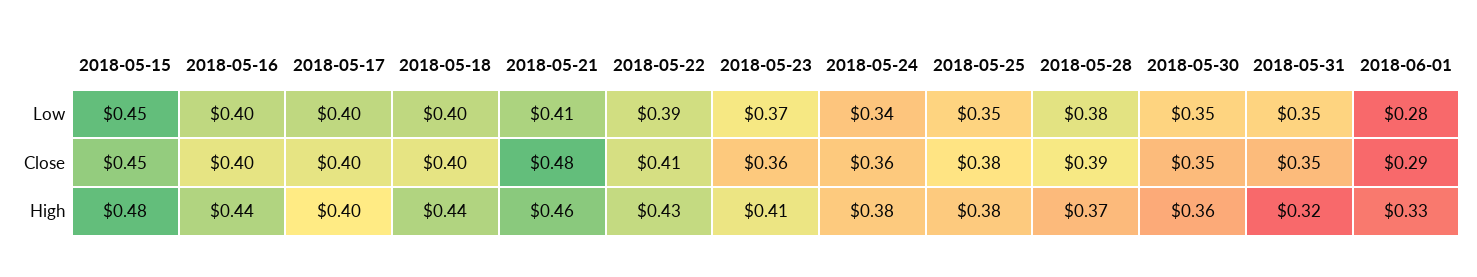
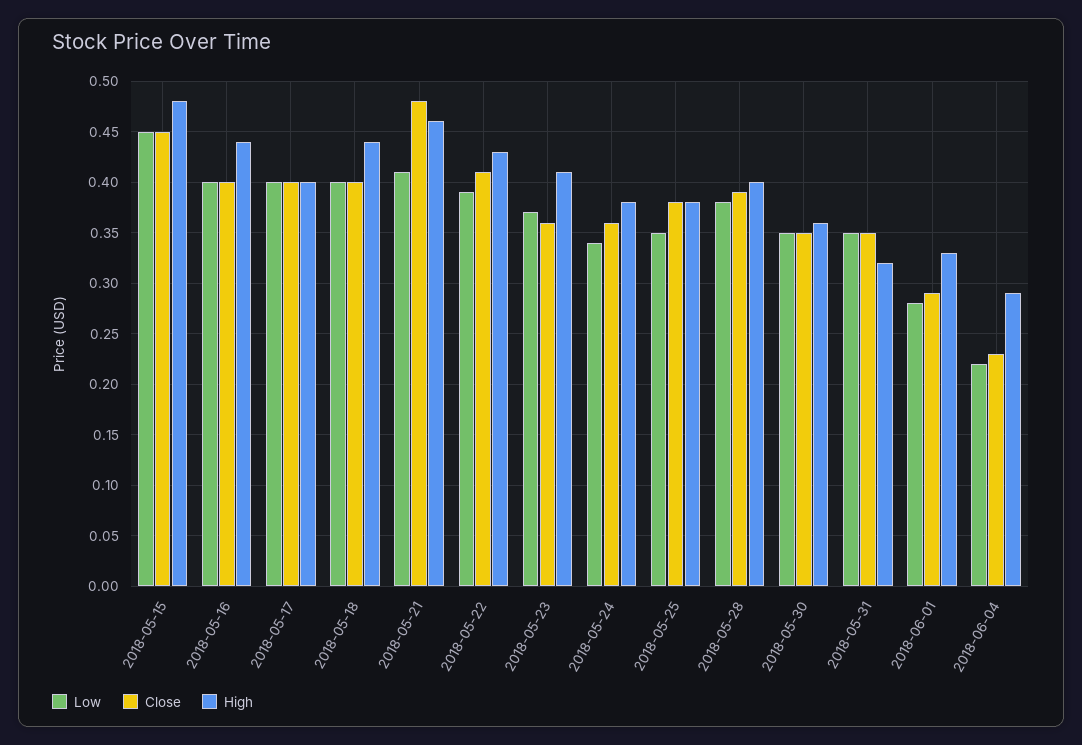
High, 2018-05-28: 0.37 -> 0.4
Low, 2018-06-04: none -> 0.22
Close, 2018-06-04: none -> 0.23
High, 2018-06-04: none -> 0.29

